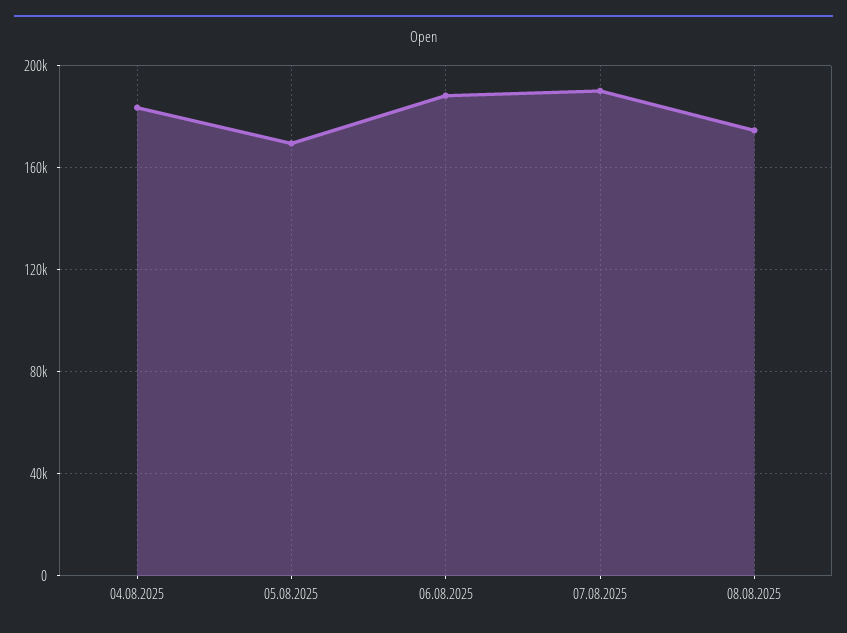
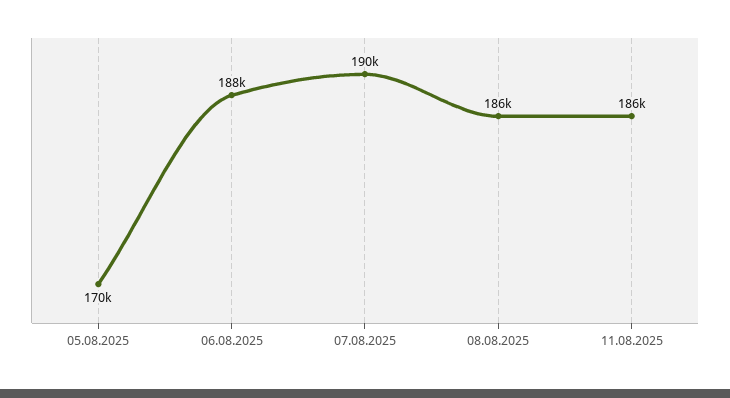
04.08.2025: 185000 -> none
08.08.2025: 175000 -> 186000
11.08.2025: none -> 186000

